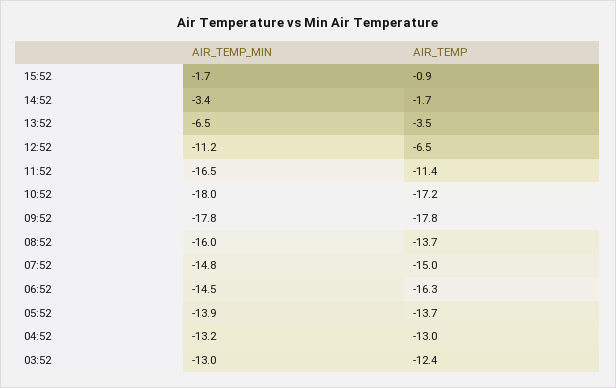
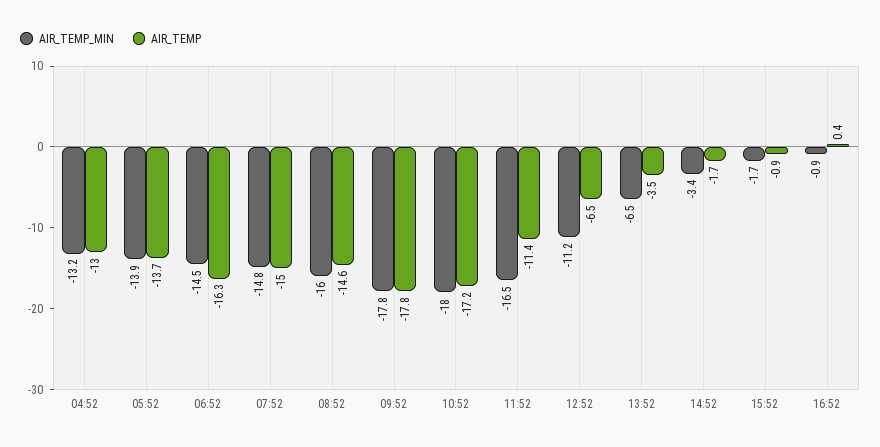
AIR_TEMP, 08:52: -13.7 -> -14.6
AIR_TEMP_MIN, 03:52: -13 -> none
AIR_TEMP, 03:52: -12.4 -> none
AIR_TEMP_MIN, 16:52: none -> -0.9
AIR_TEMP, 16:52: none -> 0.4

